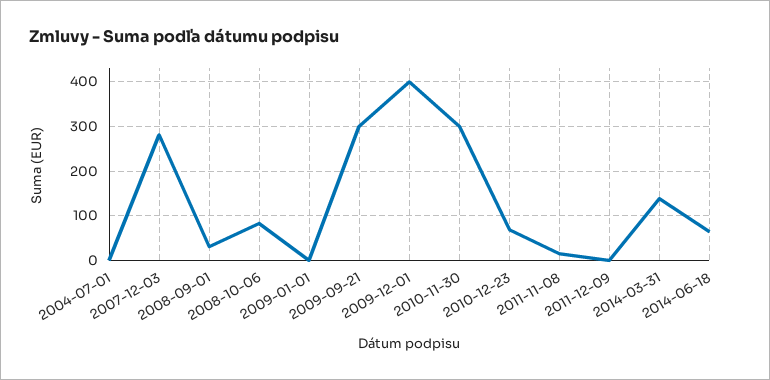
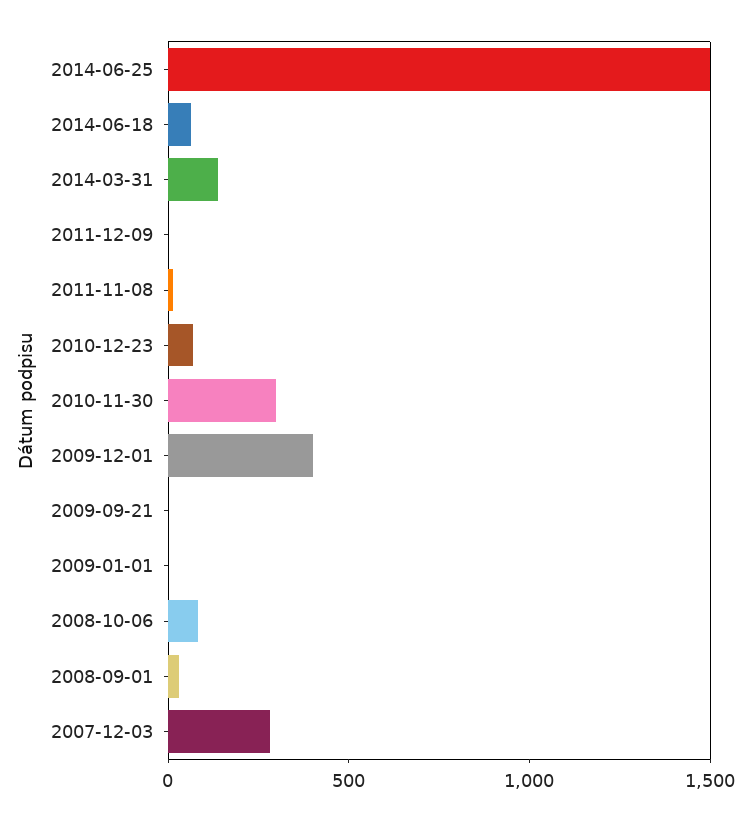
2004-07-01: 0 -> none
2009-09-21: 300 -> 0
2014-06-25: none -> 1500

